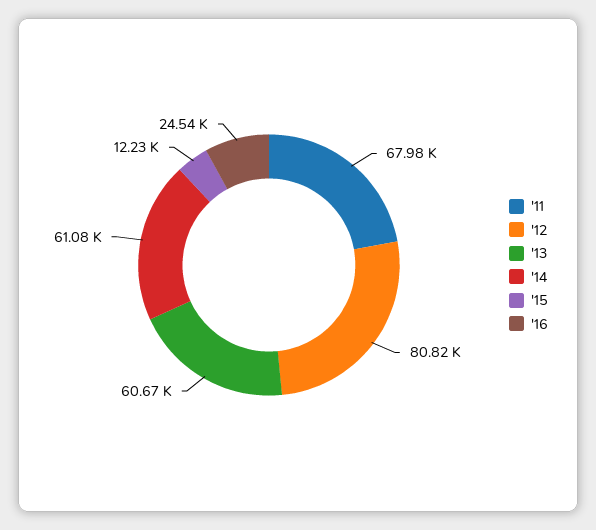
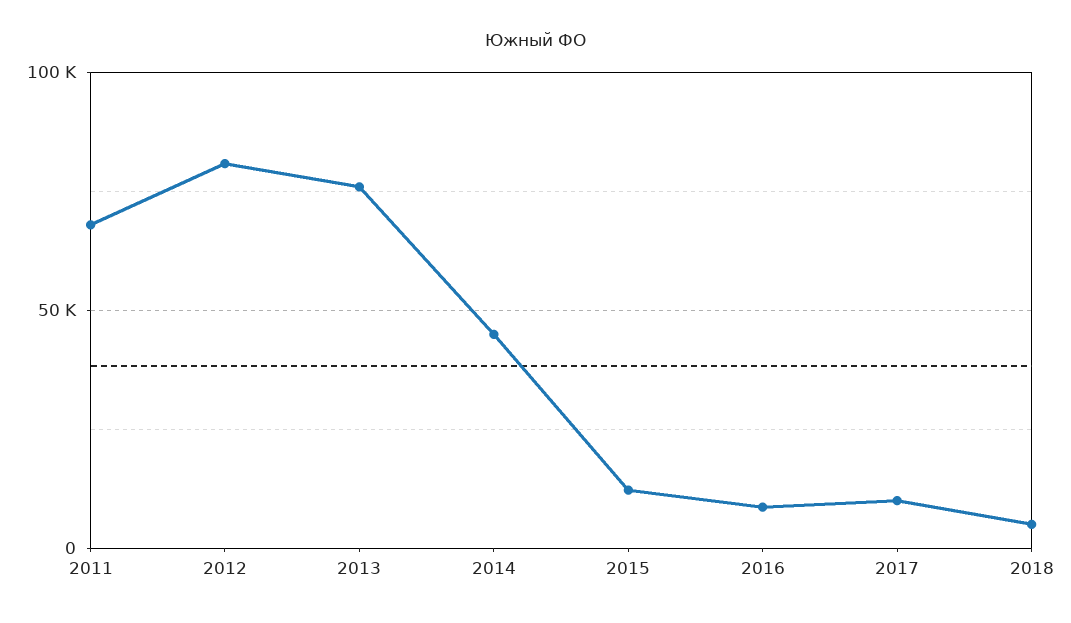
'13: 60670 -> 75000
'14: 61080 -> 45000
'16: 24540 -> 10000
2017: none -> 10000
2018: none -> 5000

